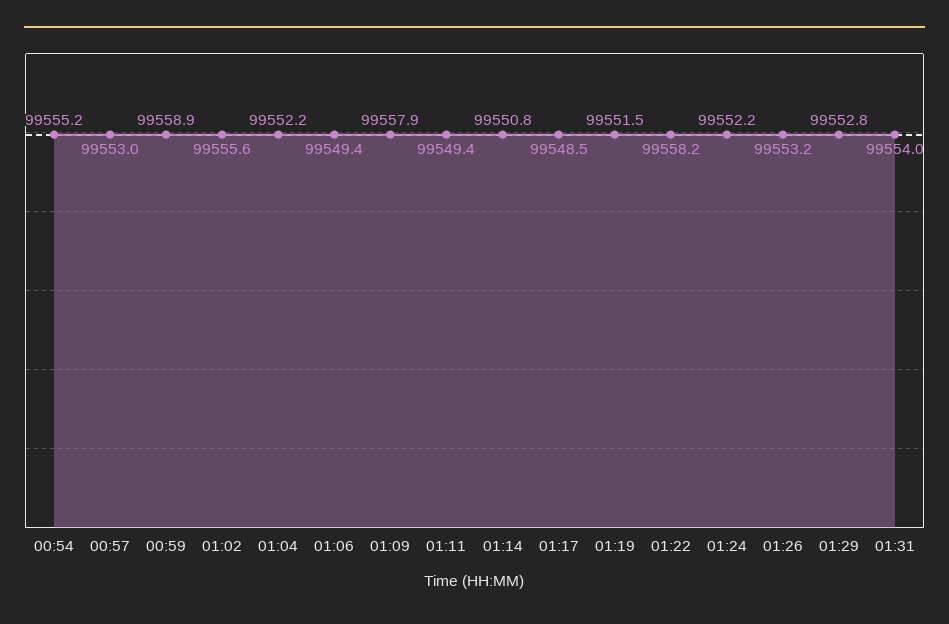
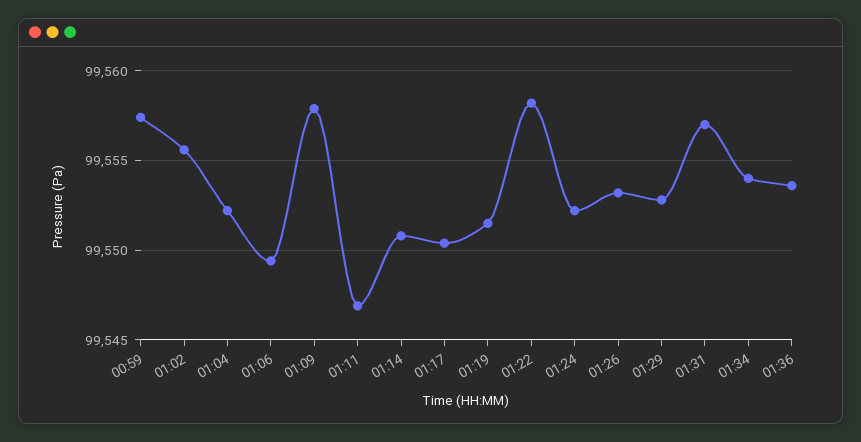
00:54: 99555.2 -> none
00:57: 99553 -> none
00:59: 99558.9 -> 99557.5
01:11: 99549.4 -> 99547
01:17: 99548.5 -> 99550.5
01:31: 99554 -> 99557
01:34: none -> 99554
01:36: none -> 99553.5

